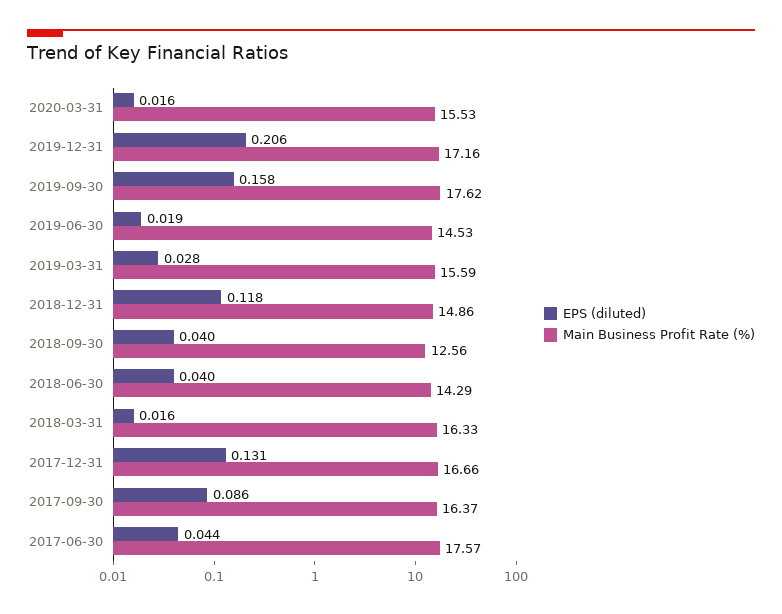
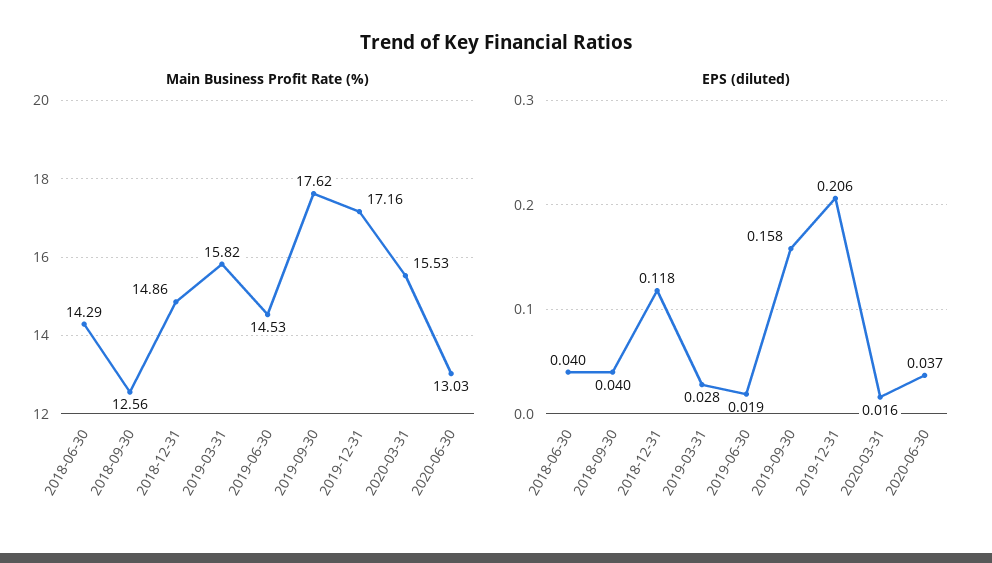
Main Business Profit Rate (%), 2019-03-31: 15.59 -> 15.82
EPS (diluted), 2018-03-31: 0.016 -> none
Main Business Profit Rate (%), 2018-03-31: 16.33 -> none
EPS (diluted), 2017-12-31: 0.131 -> none
Main Business Profit Rate (%), 2017-12-31: 16.66 -> none
EPS (diluted), 2017-09-30: 0.086 -> none
Main Business Profit Rate (%), 2017-09-30: 16.37 -> none
EPS (diluted), 2017-06-30: 0.044 -> none
Main Business Profit Rate (%), 2017-06-30: 17.57 -> none
Main Business Profit Rate (%), 2020-06-30: none -> 13.03
EPS (diluted), 2020-06-30: none -> 0.037

